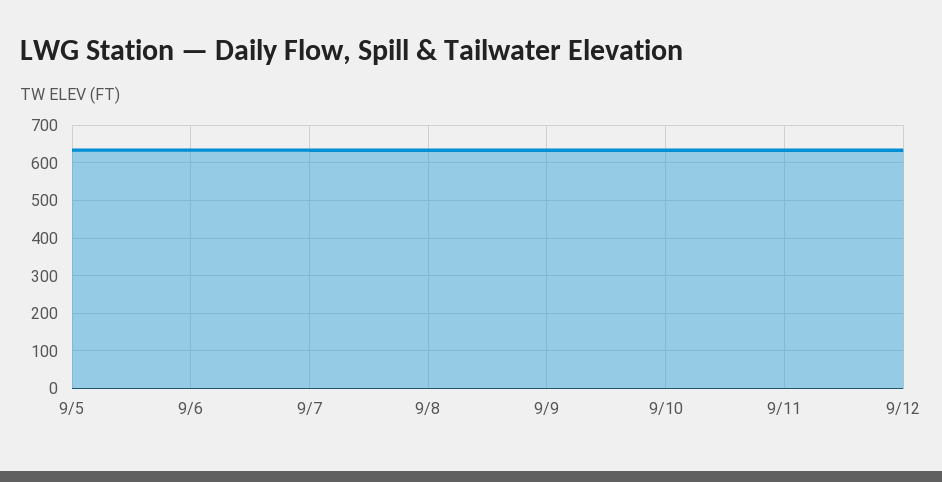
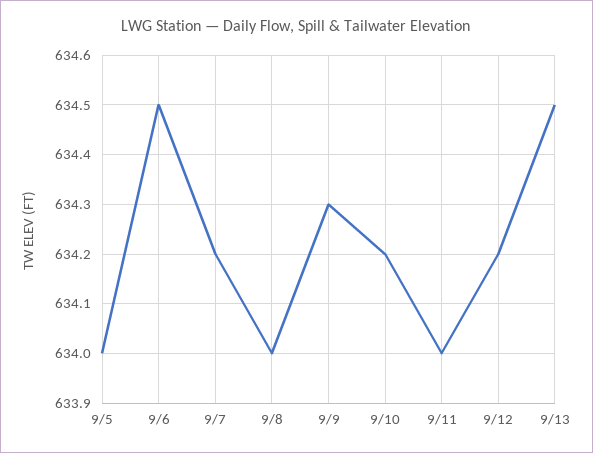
9/13: none -> 634.5

